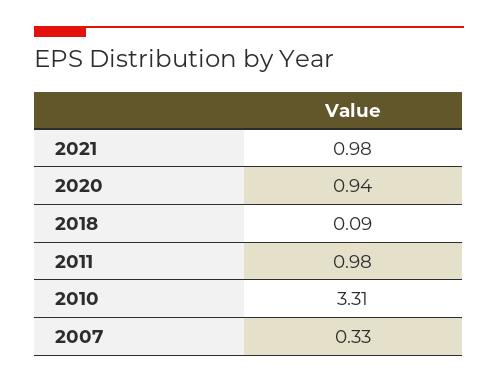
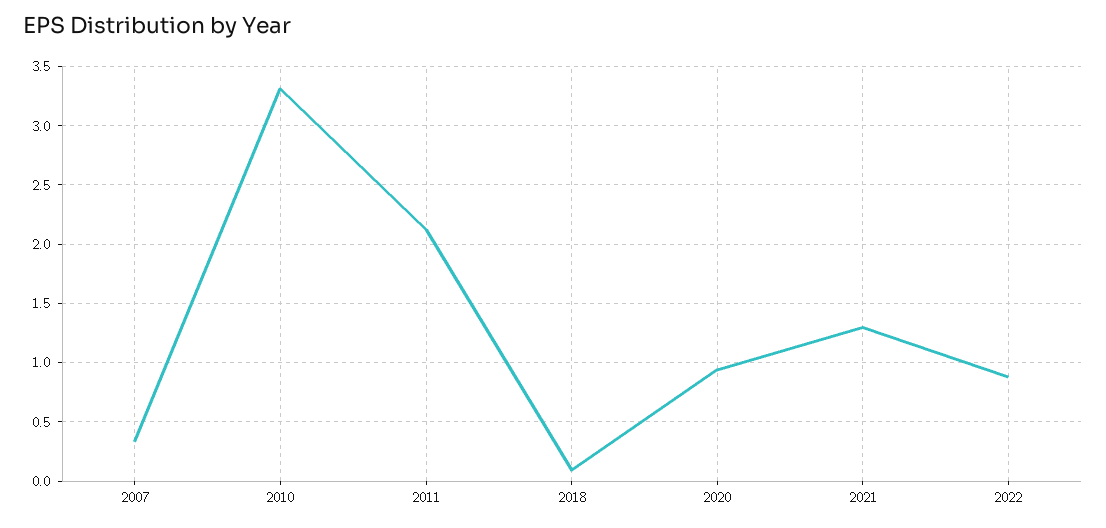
2021: 0.98 -> 1.3
2011: 0.98 -> 2.1
2022: none -> 0.9

